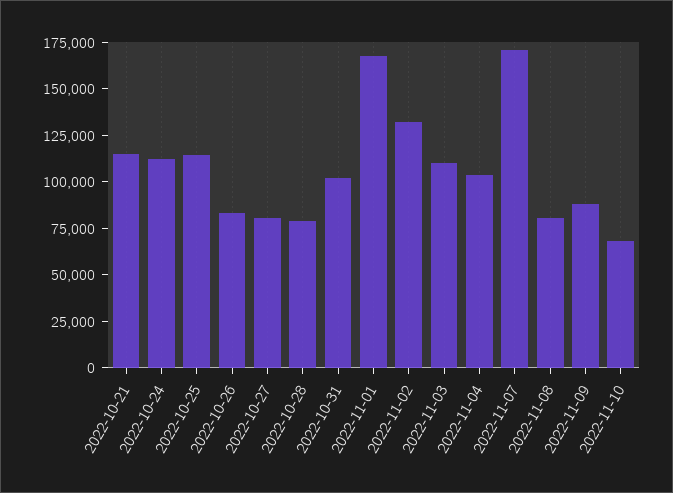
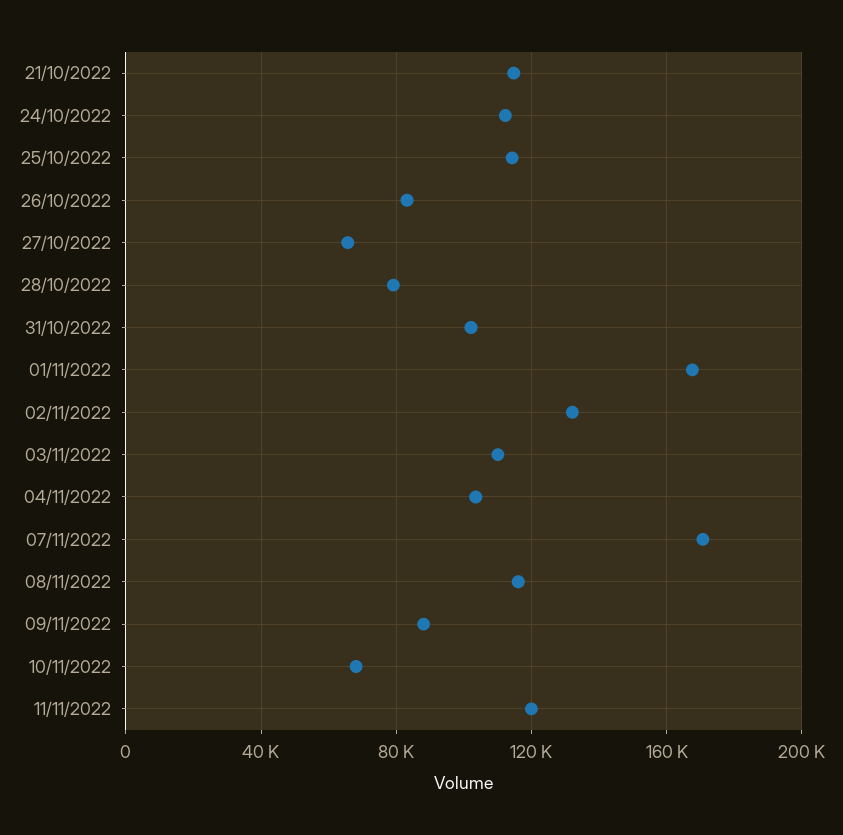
2022-10-27: 80000 -> 65000
2022-11-08: 80000 -> 115000
11/11/2022: none -> 120000

